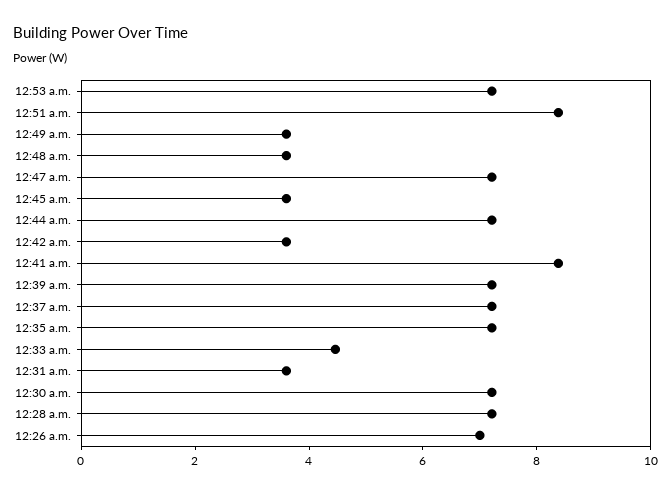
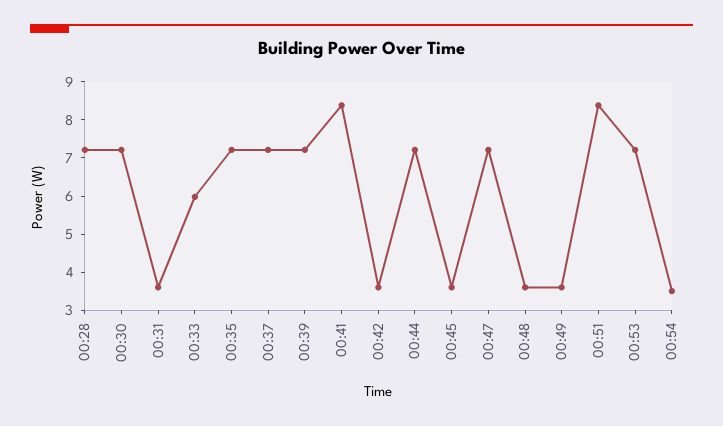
12:33 a.m.: 4.5 -> 6
12:26 a.m.: 7 -> none
00:54: none -> 3.5

